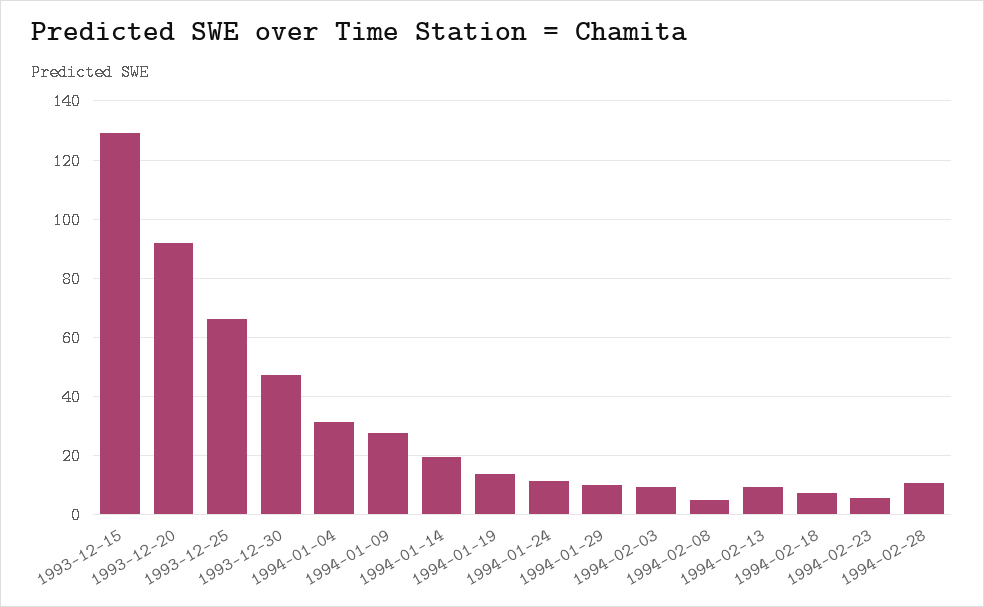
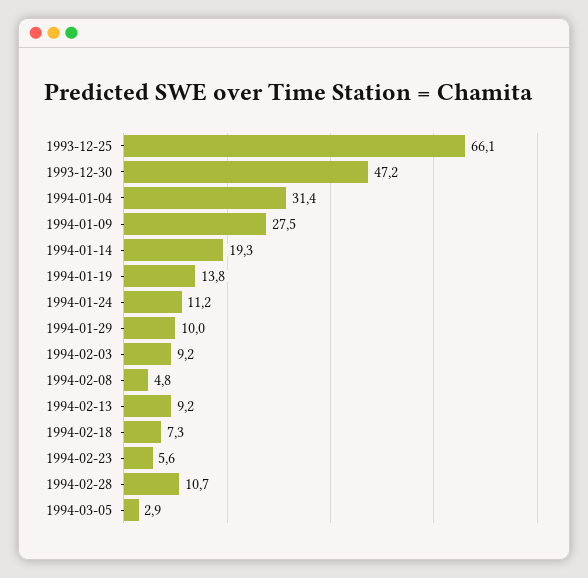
1993-12-15: 130 -> none
1993-12-20: 92.5 -> none
1994-03-05: none -> 2.9

